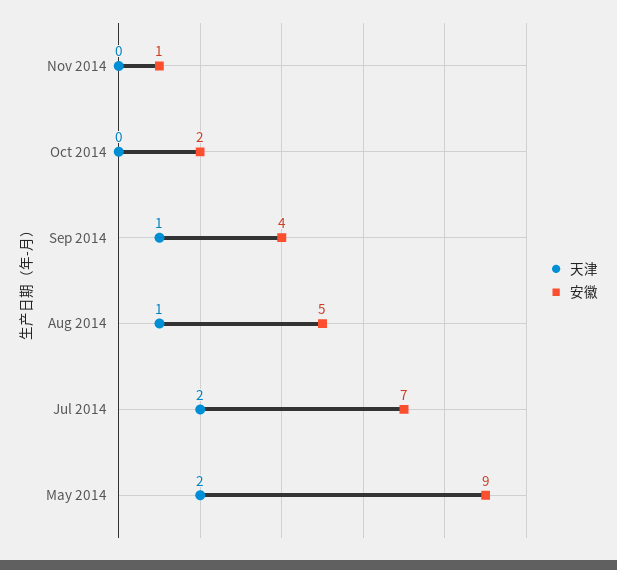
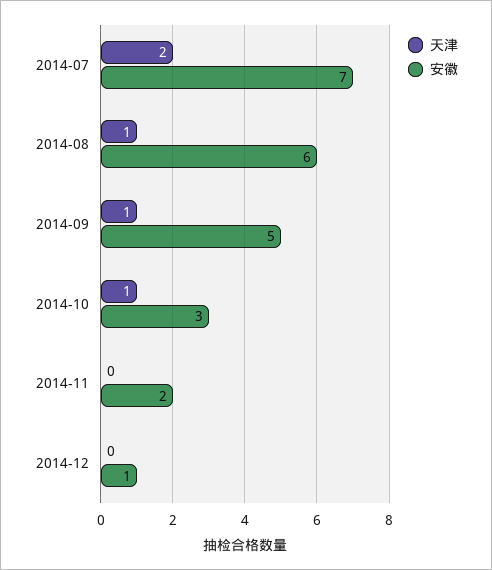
安徽, Nov 2014: 1 -> 2
天津, Oct 2014: 0 -> 1
安徽, Oct 2014: 2 -> 3
安徽, Sep 2014: 4 -> 5
安徽, Aug 2014: 5 -> 6
天津, May 2014: 2 -> none
安徽, May 2014: 9 -> none
天津, 2014-12: none -> 0
安徽, 2014-12: none -> 1

